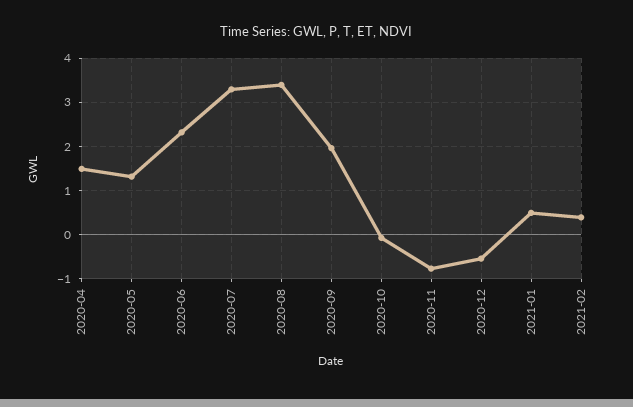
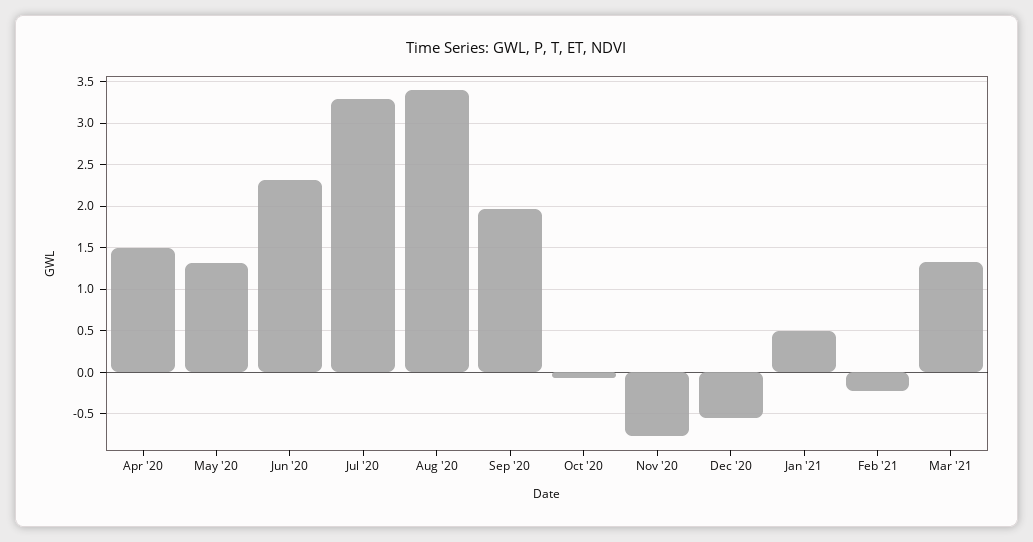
2021-02: 0.4 -> -0.2
Mar '21: none -> 1.3

